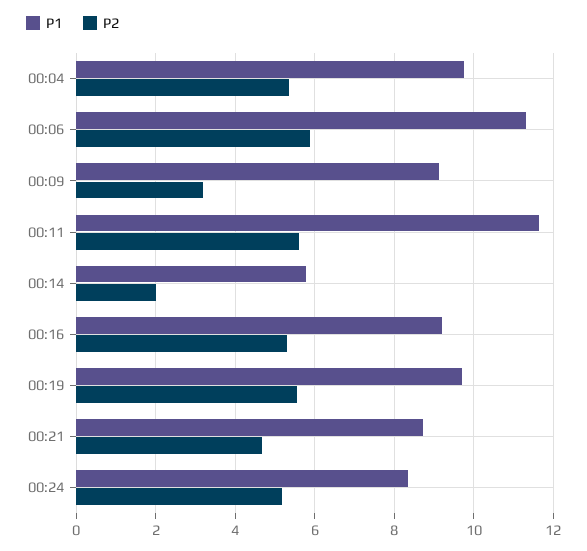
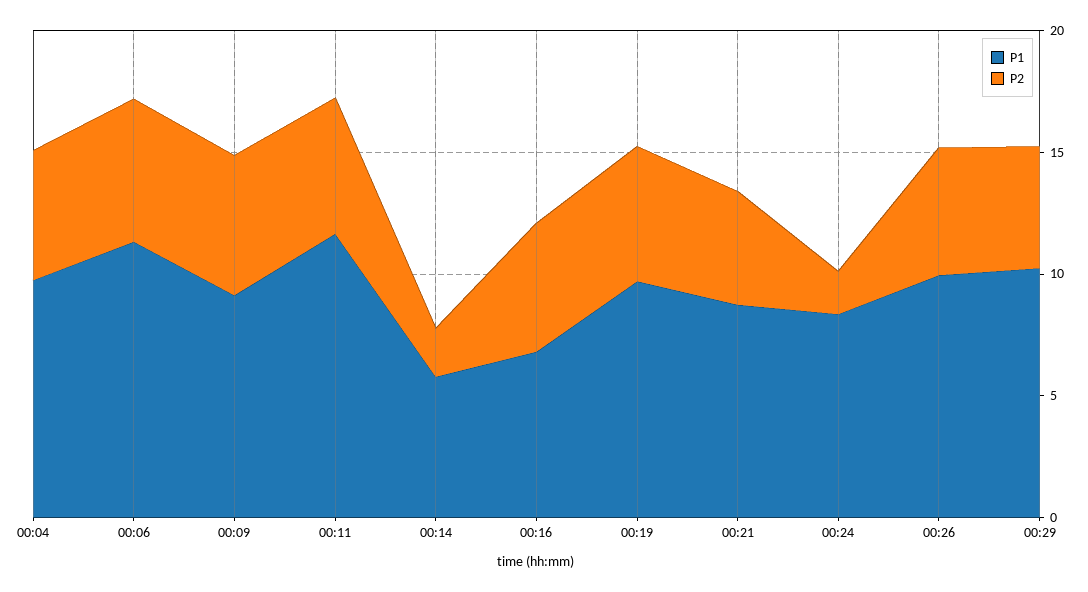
P2, 00:09: 3.2 -> 6
P1, 00:16: 9.2 -> 7
P2, 00:24: 5.2 -> 2
P1, 00:26: none -> 10
P2, 00:26: none -> 5
P1, 00:29: none -> 10
P2, 00:29: none -> 5

